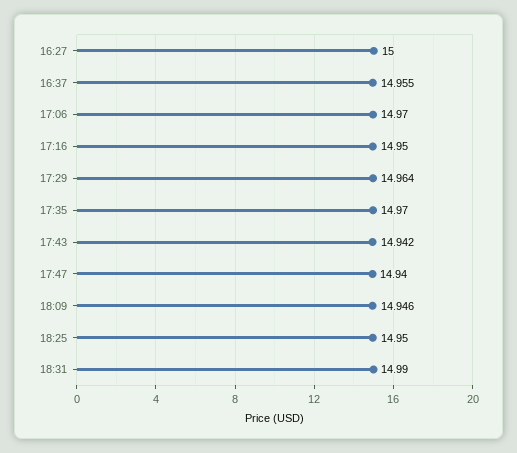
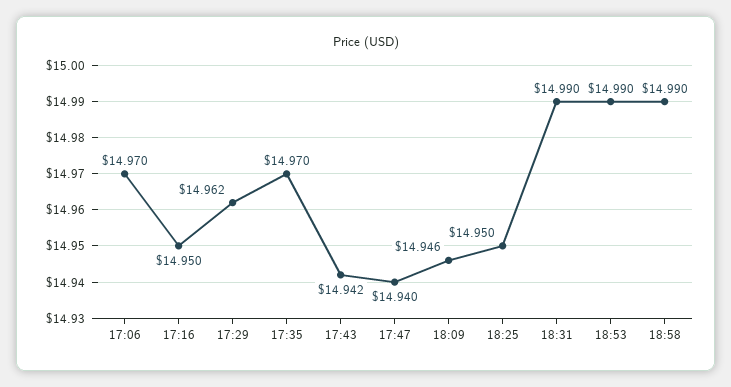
16:27: 15 -> none
16:37: 14.955 -> none
17:29: 14.964 -> 14.962
18:53: none -> 14.99
18:58: none -> 14.99

